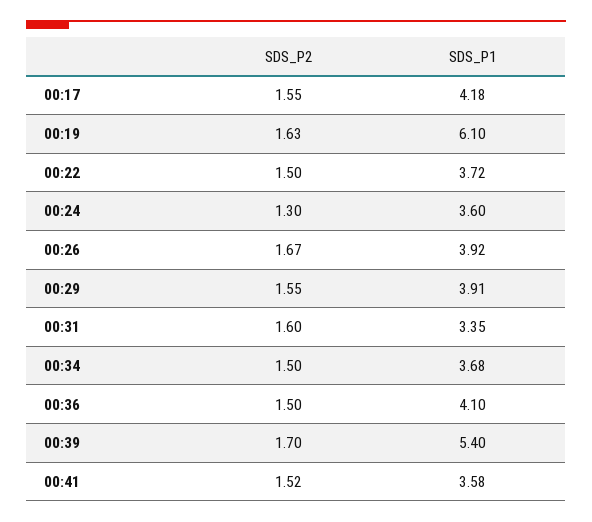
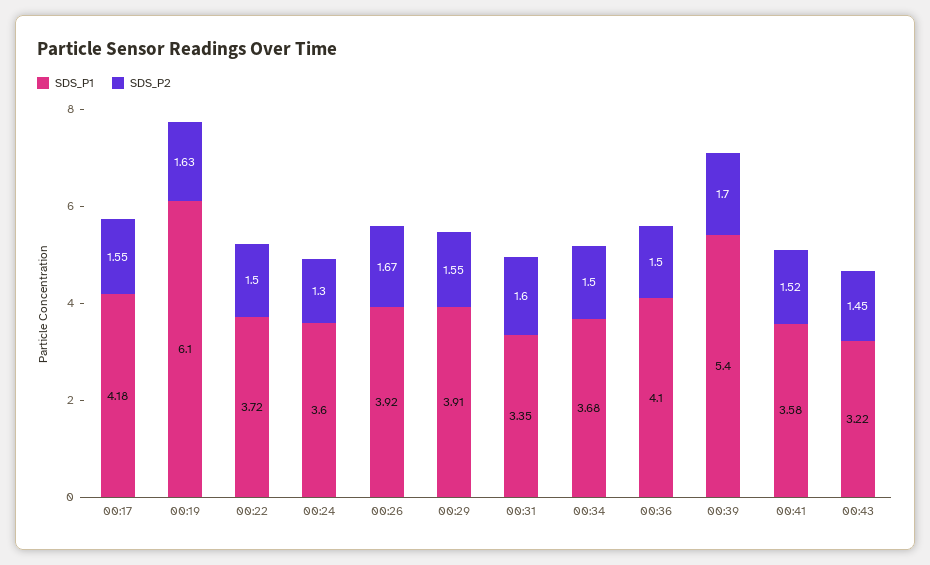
SDS_P1, 00:43: none -> 3.22
SDS_P2, 00:43: none -> 1.45

